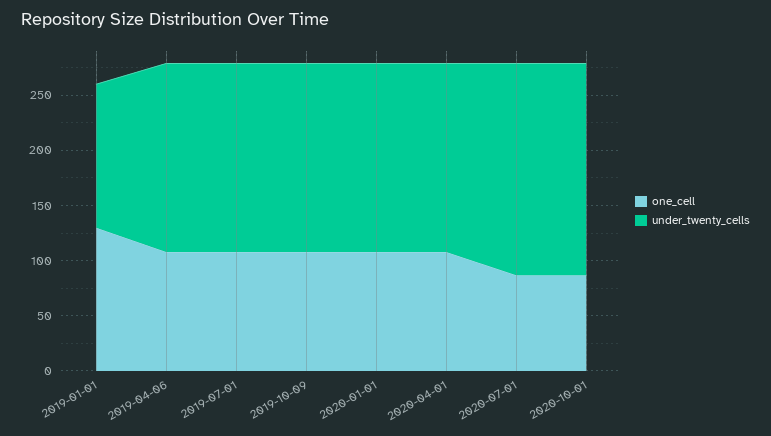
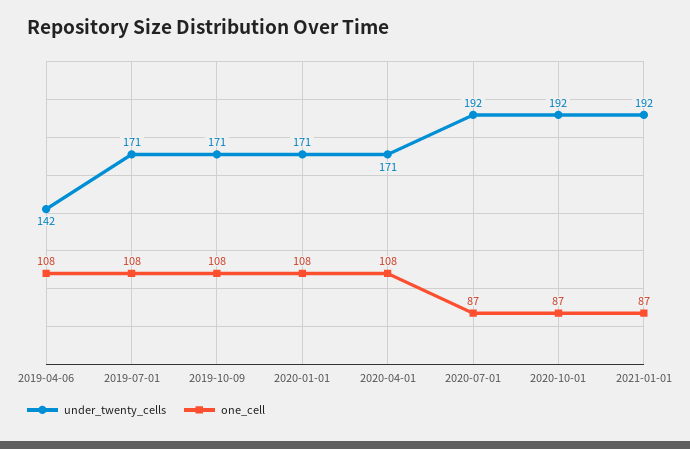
one_cell, 2019-01-01: 130 -> none
under_twenty_cells, 2019-01-01: 130 -> none
under_twenty_cells, 2019-04-06: 170 -> 142
under_twenty_cells, 2021-01-01: none -> 192
one_cell, 2021-01-01: none -> 87

